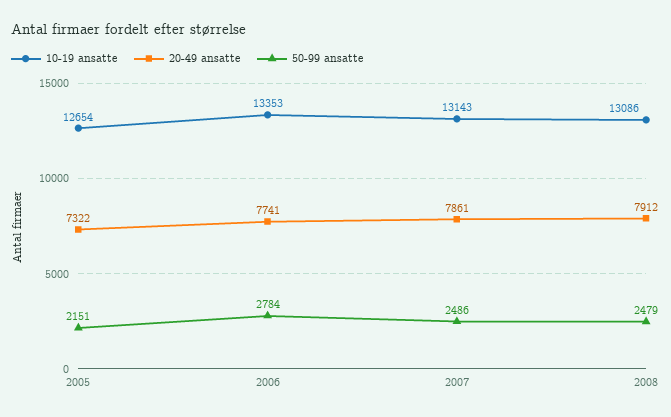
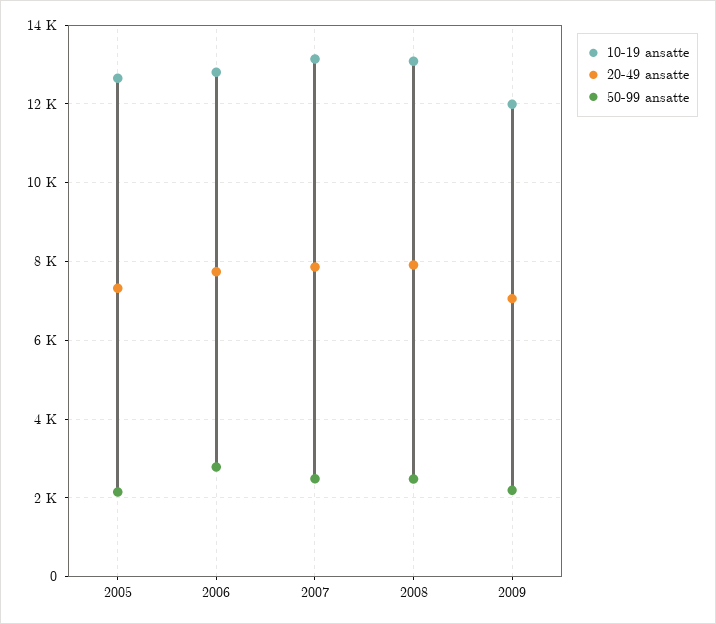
10-19 ansatte, 2006: 13353 -> 12800
10-19 ansatte, 2009: none -> 12000
20-49 ansatte, 2009: none -> 7000
50-99 ansatte, 2009: none -> 2200

